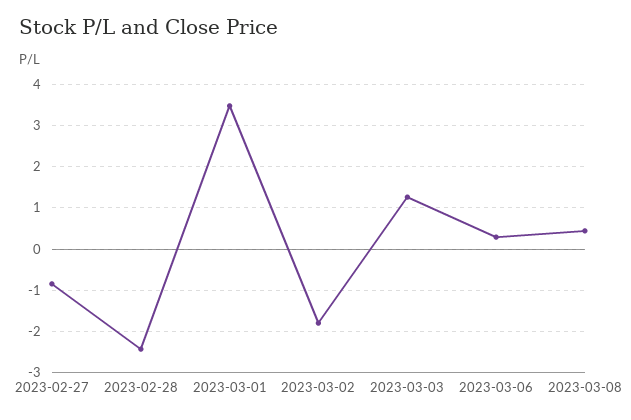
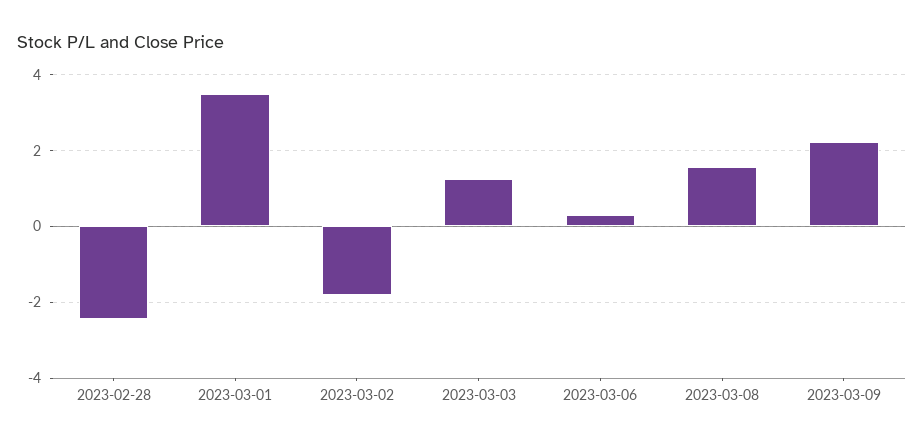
2023-02-27: -0.8 -> none
2023-03-08: 0.4 -> 1.6
2023-03-09: none -> 2.2

